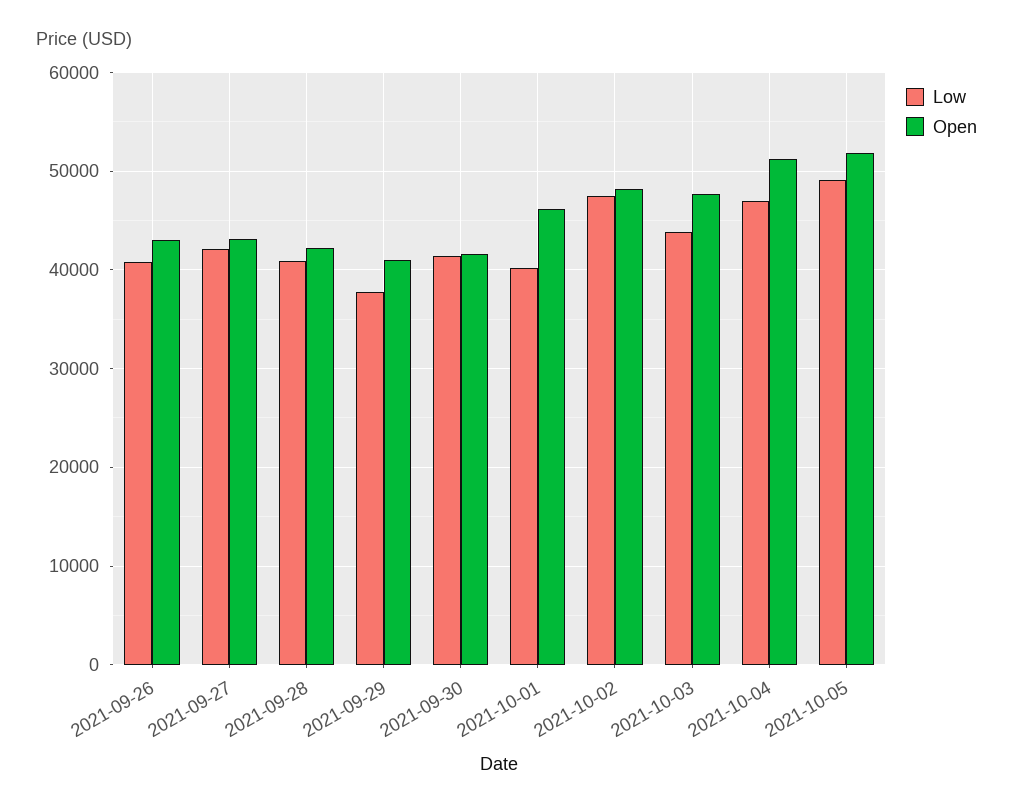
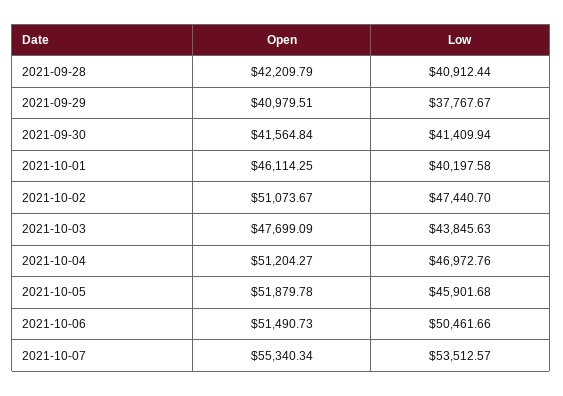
Low, 2021-09-26: 41000 -> none
Open, 2021-09-26: 43000 -> none
Low, 2021-09-27: 42000 -> none
Open, 2021-09-27: 43000 -> none
Open, 2021-10-02: 48000 -> 51073.67
Low, 2021-10-05: 49000 -> 45901.68
Open, 2021-10-06: none -> 51490.73
Low, 2021-10-06: none -> 50461.66
Open, 2021-10-07: none -> 55340.34
Low, 2021-10-07: none -> 53512.57

